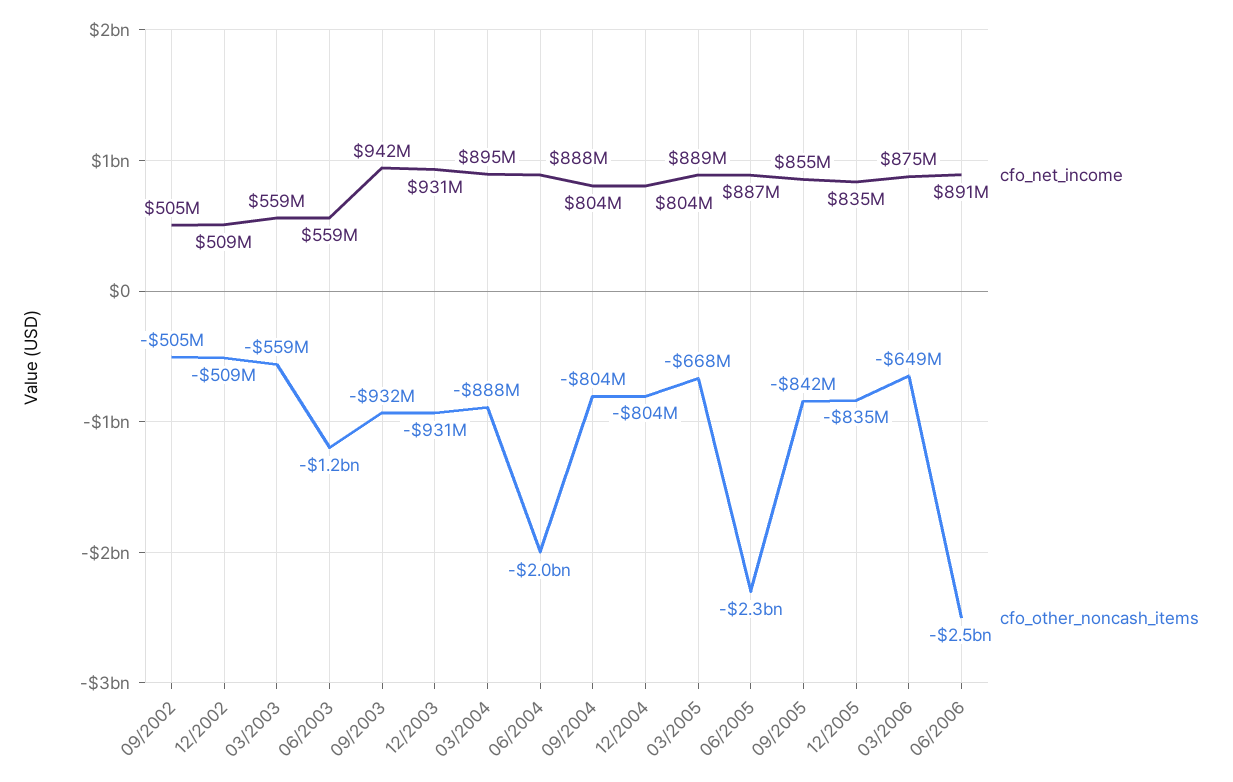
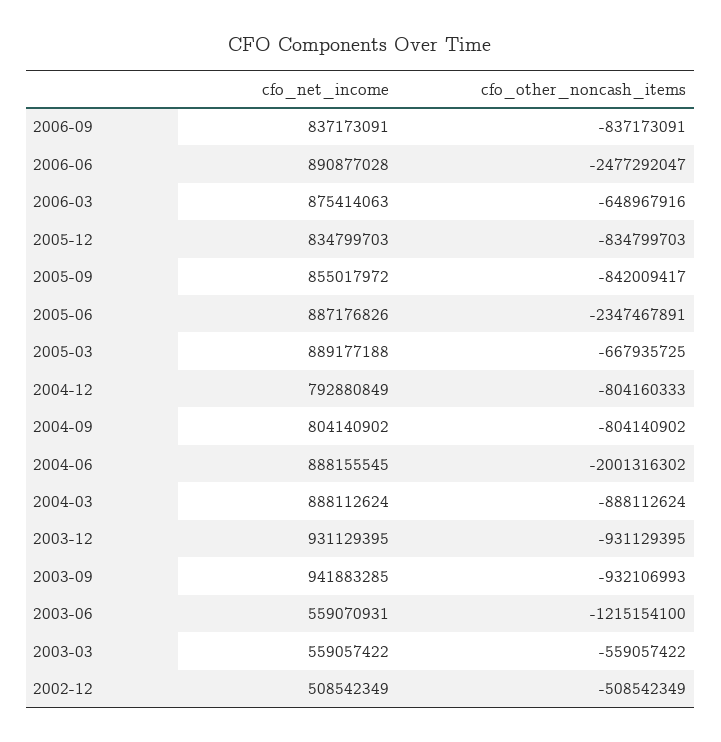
cfo_net_income, 09/2002: 505000000 -> none
cfo_other_noncash_items, 09/2002: -505000000 -> none
cfo_net_income, 03/2004: 895000000 -> 888112624
cfo_net_income, 12/2004: 804000000 -> 792880849
cfo_net_income, 2006-09: none -> 837173091
cfo_other_noncash_items, 2006-09: none -> -837173091

